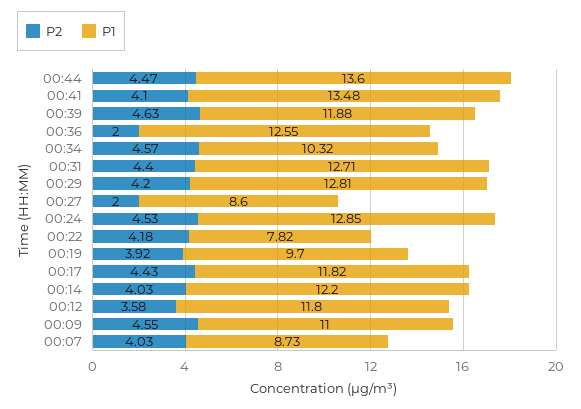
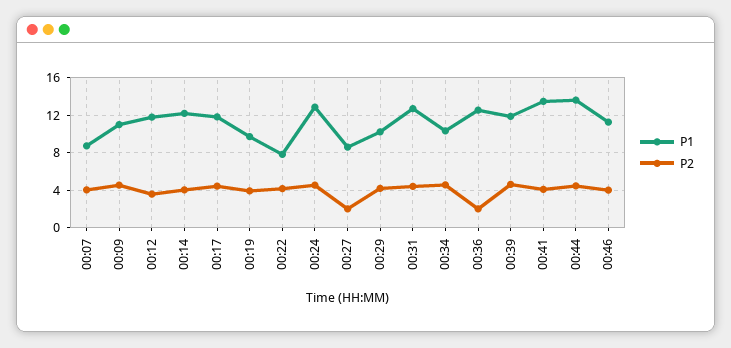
P1, 00:29: 12.81 -> 10
P1, 00:46: none -> 11
P2, 00:46: none -> 4

